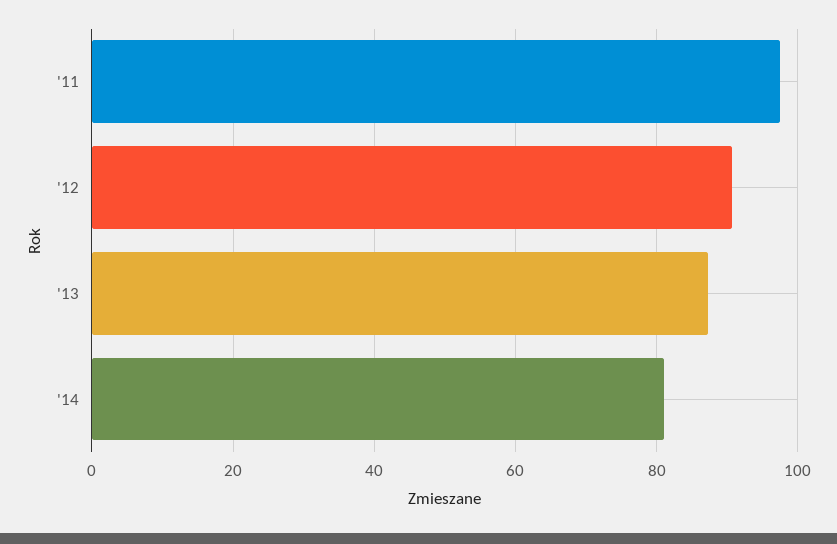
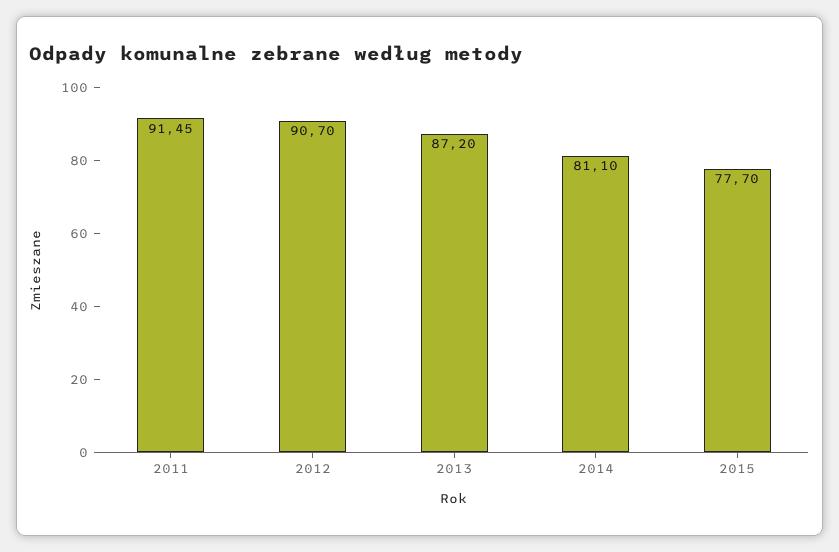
'11: 98 -> 91.45
2015: none -> 77.7

